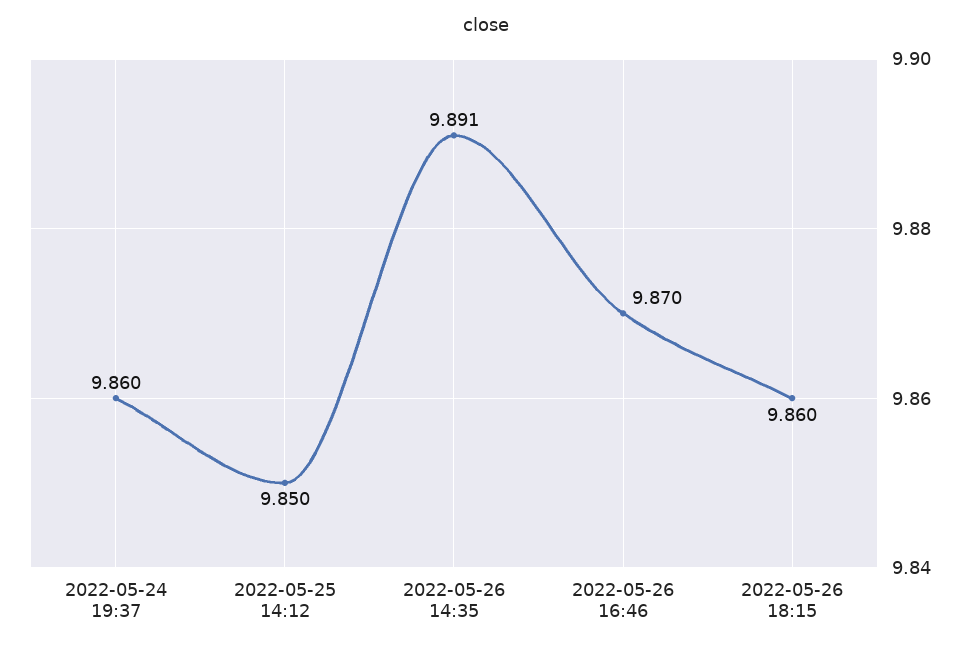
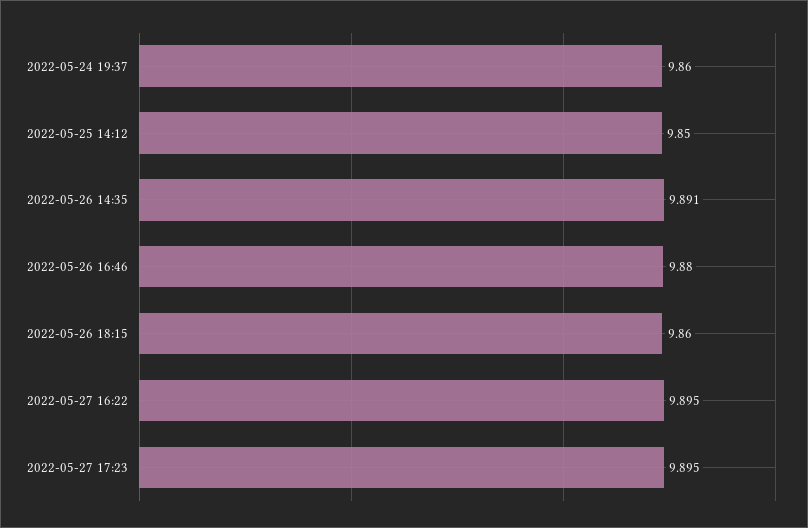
2022-05-26 16:46: 9.87 -> 9.88
2022-05-27 16:22: none -> 9.895
2022-05-27 17:23: none -> 9.895

